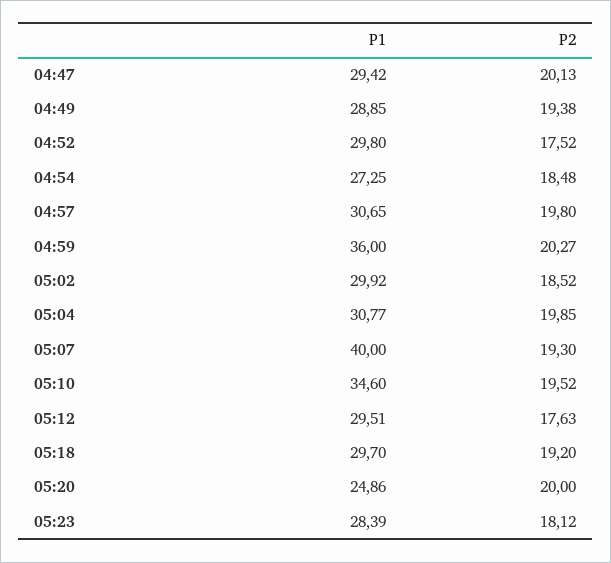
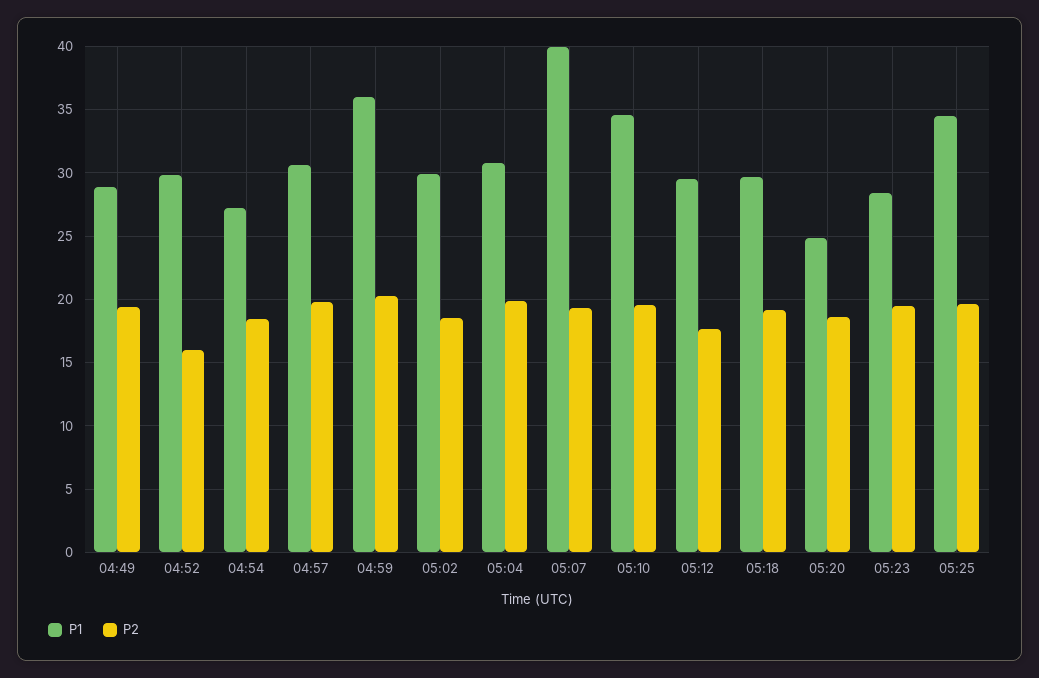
P1, 04:47: 29.42 -> none
P2, 04:47: 20.13 -> none
P2, 04:52: 17.52 -> 16
P2, 05:20: 20 -> 18.5
P2, 05:23: 18.12 -> 19.5
P1, 05:25: none -> 34.5
P2, 05:25: none -> 19.5

